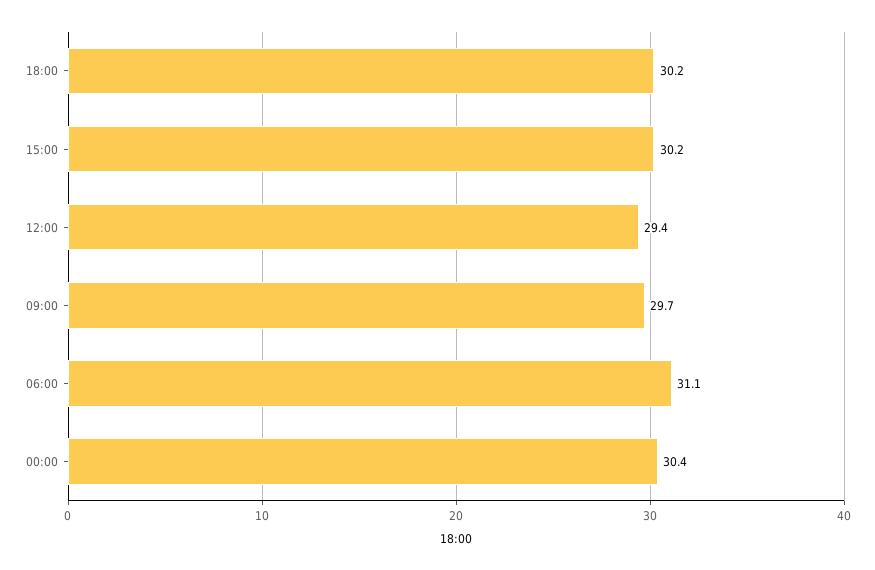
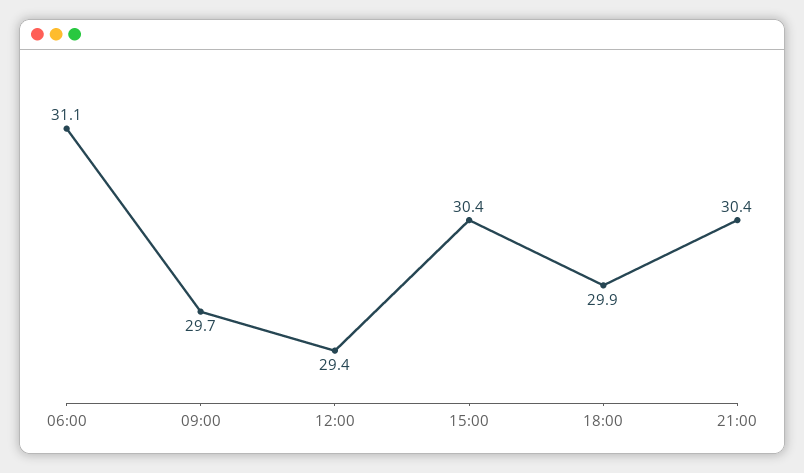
18:00: 30.2 -> 29.9
15:00: 30.2 -> 30.4
00:00: 30.4 -> none
21:00: none -> 30.4

